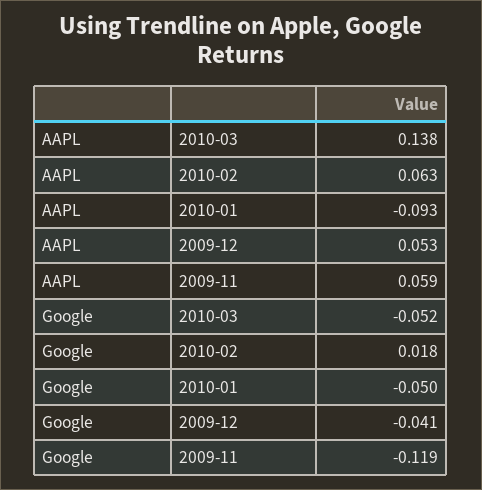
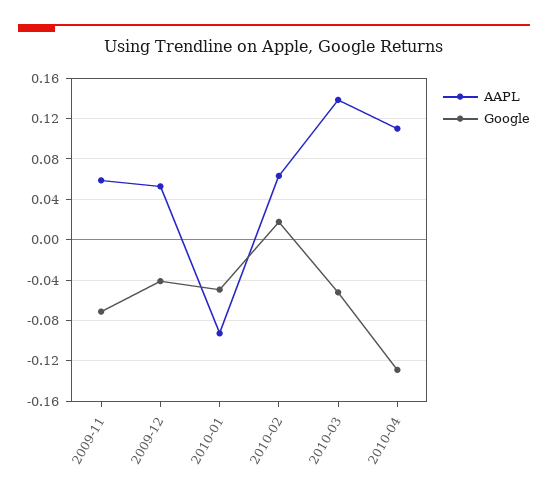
Google, 2009-11: -0.119 -> -0.07
AAPL, 2010-04: none -> 0.11
Google, 2010-04: none -> -0.13

